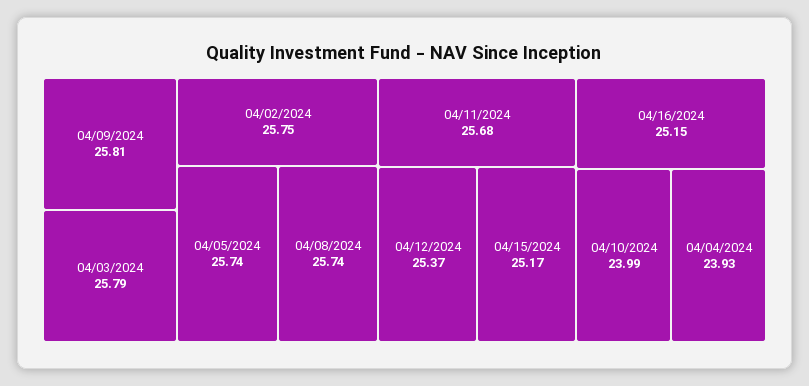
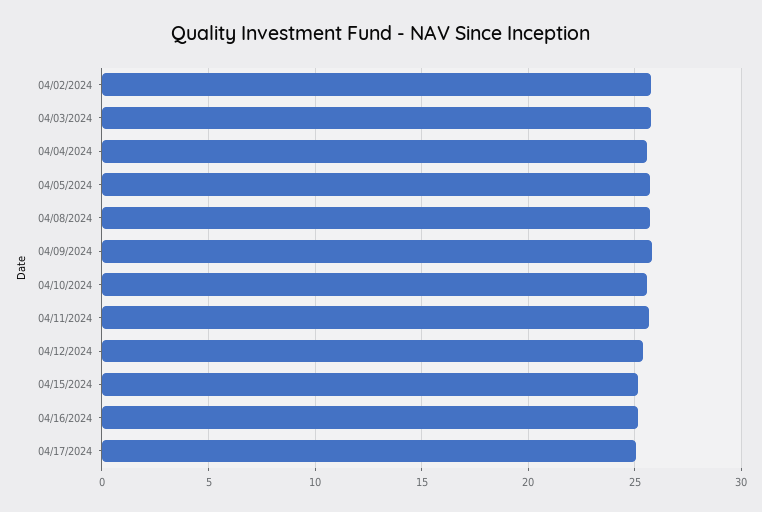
04/10/2024: 23.99 -> 25.5
04/04/2024: 23.93 -> 25.5
04/17/2024: none -> 25

